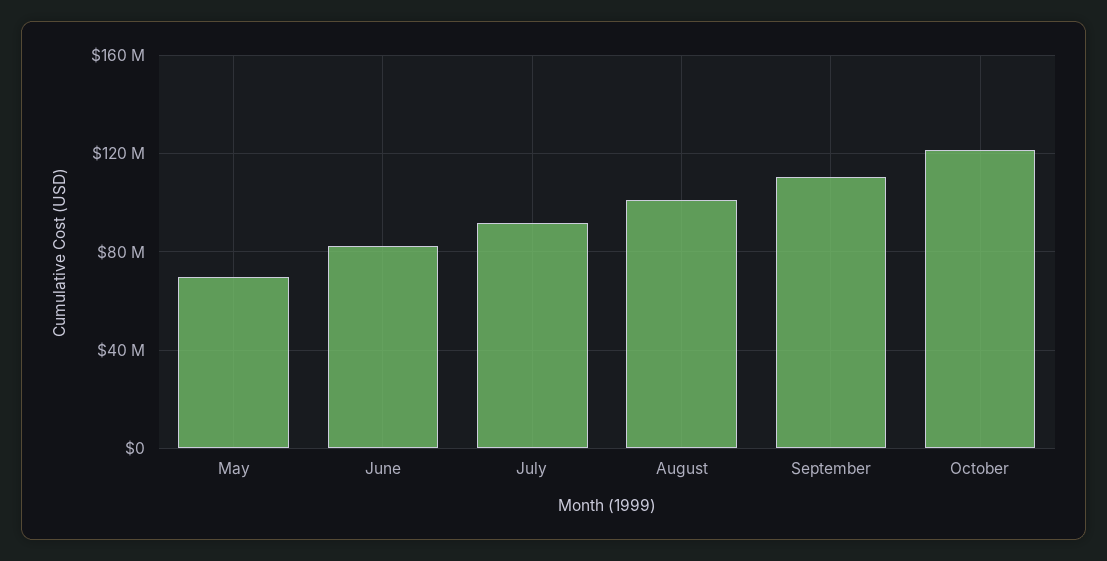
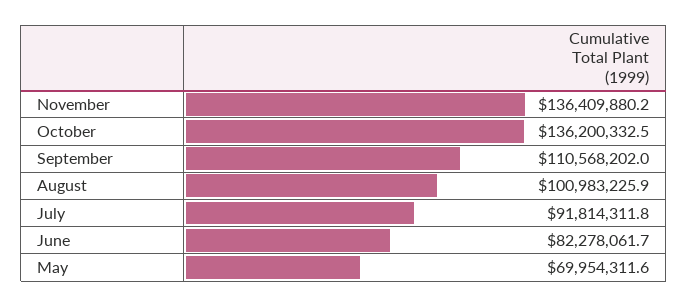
October: 120000000 -> 136200332.5
November: none -> 136409880.2

